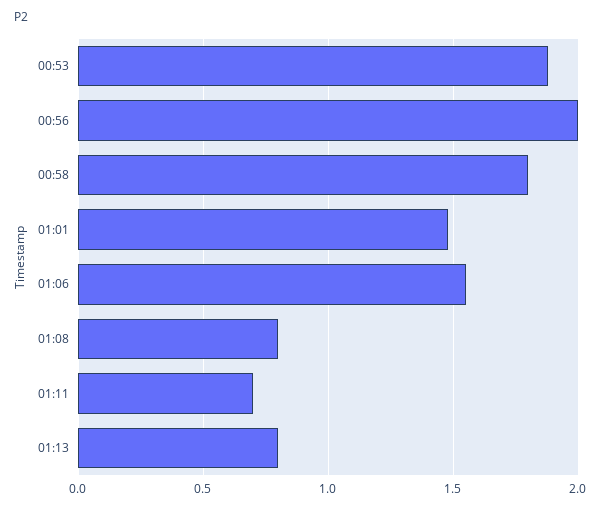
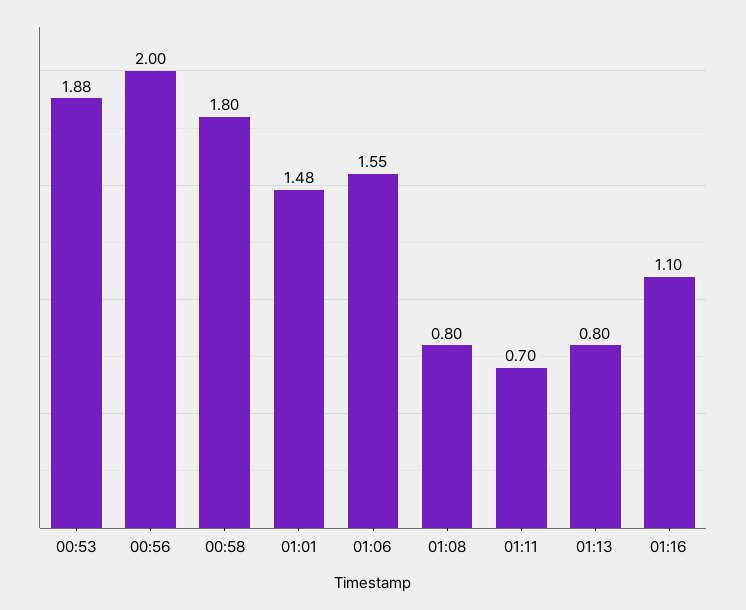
01:16: none -> 1.1

